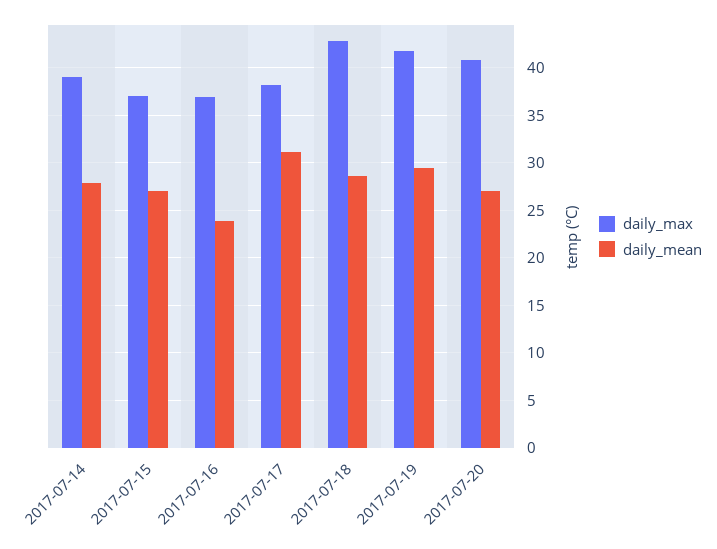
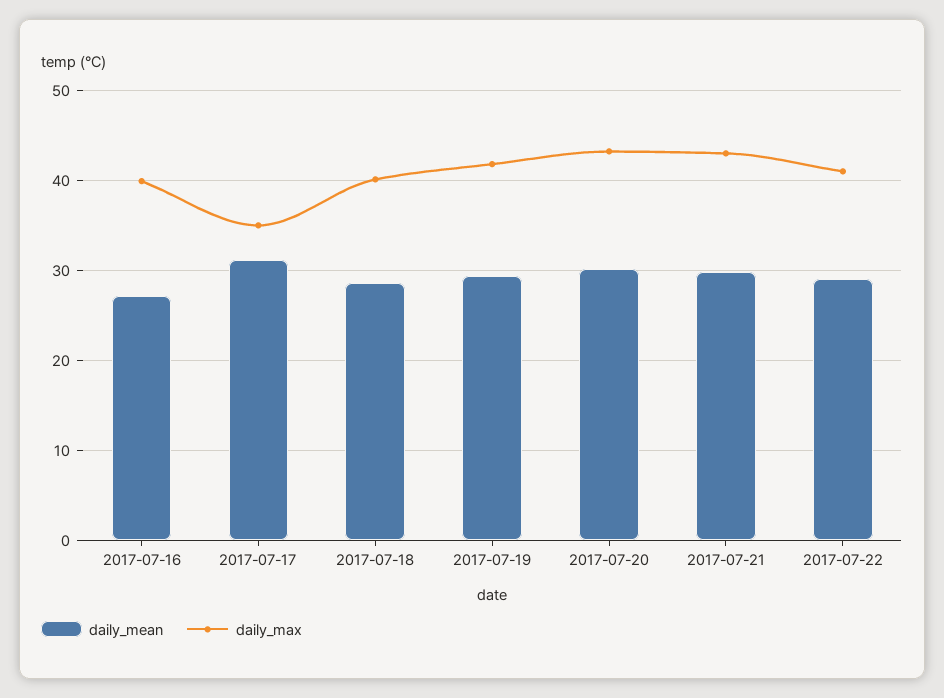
daily_max, 2017-07-14: 39 -> none
daily_mean, 2017-07-14: 28 -> none
daily_max, 2017-07-15: 37 -> none
daily_mean, 2017-07-15: 27 -> none
daily_max, 2017-07-16: 37 -> 40
daily_mean, 2017-07-16: 24 -> 27
daily_max, 2017-07-17: 38 -> 35
daily_max, 2017-07-18: 43 -> 40
daily_max, 2017-07-20: 41 -> 43
daily_mean, 2017-07-20: 27 -> 30
daily_mean, 2017-07-21: none -> 30
daily_max, 2017-07-21: none -> 43
daily_mean, 2017-07-22: none -> 29
daily_max, 2017-07-22: none -> 41

